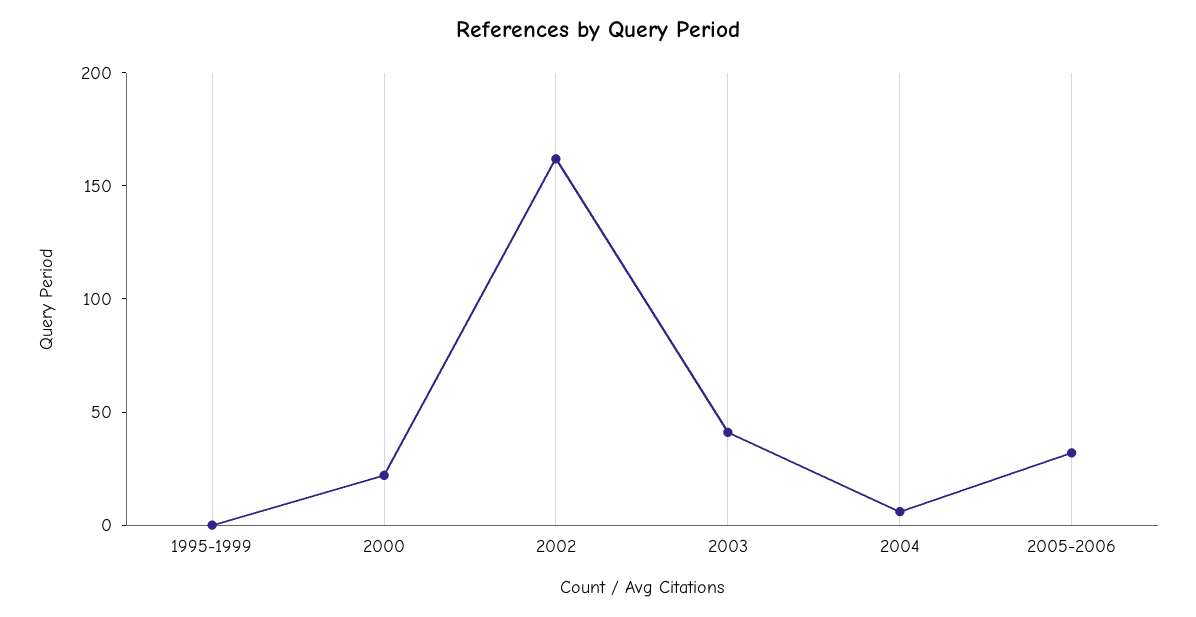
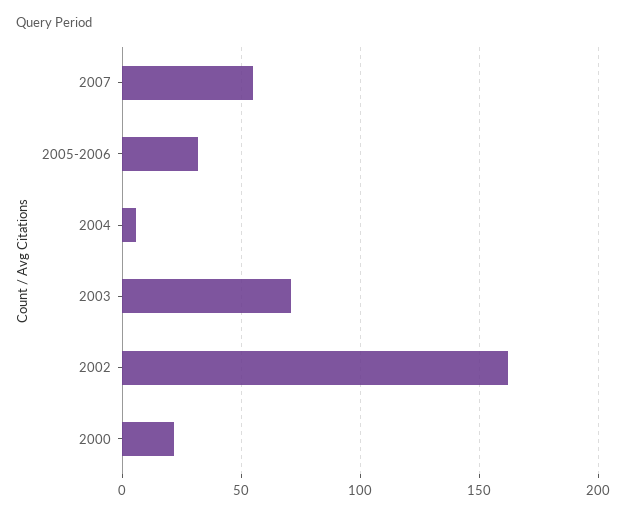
1995-1999: 0 -> none
2003: 40 -> 70
2007: none -> 55

